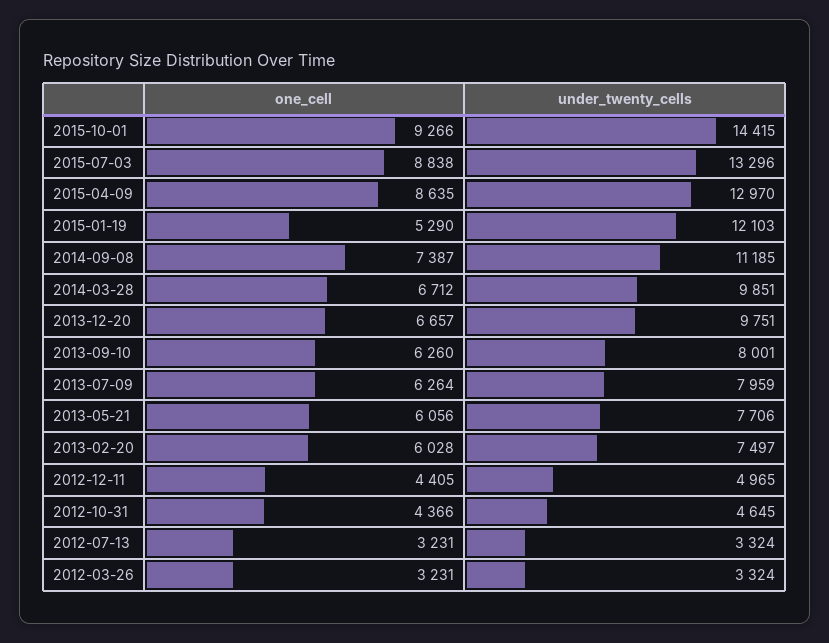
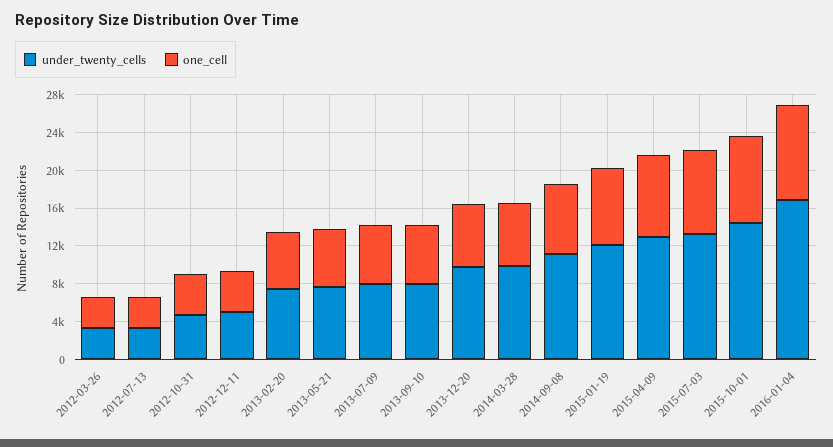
one_cell, 2015-01-19: 5290 -> 8000
under_twenty_cells, 2016-01-04: none -> 17000
one_cell, 2016-01-04: none -> 10000

